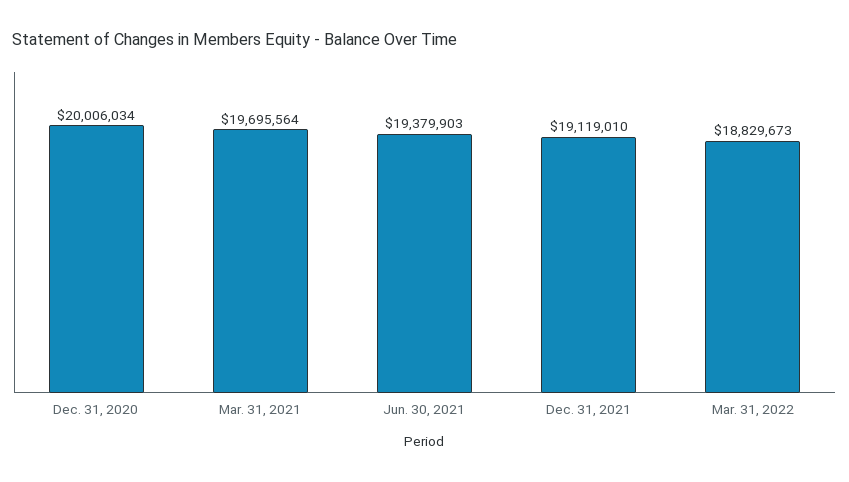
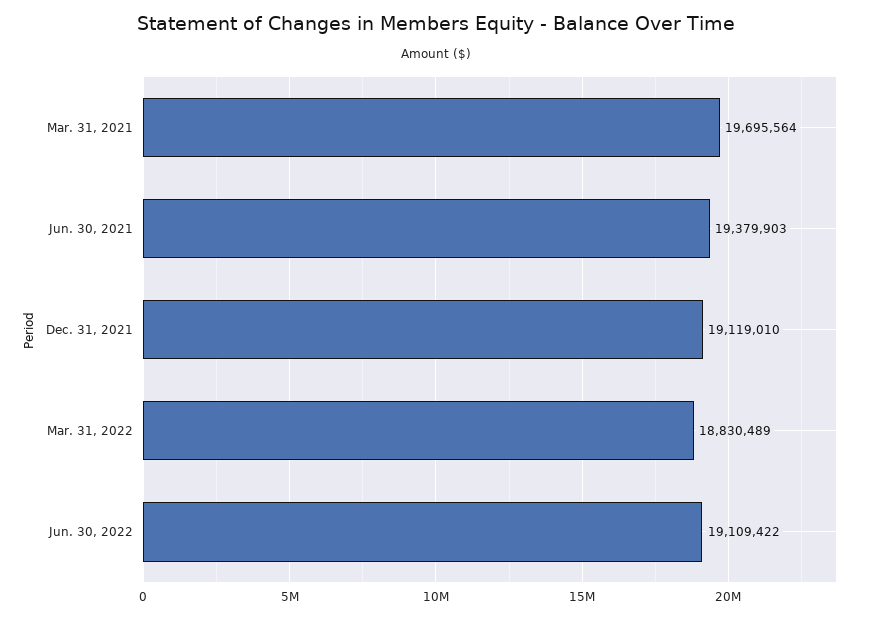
Dec. 31, 2020: 20006034 -> none
Mar. 31, 2022: 18829673 -> 18830489
Jun. 30, 2022: none -> 19109422

